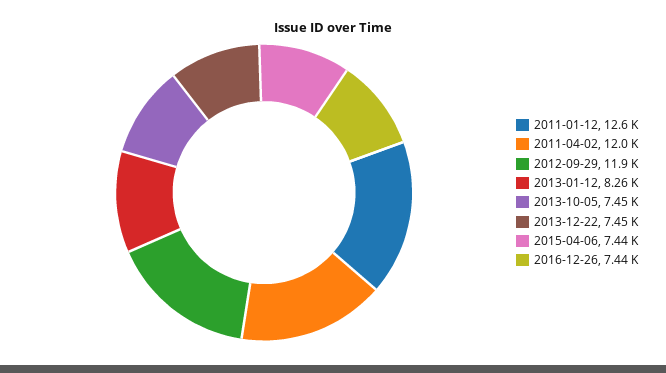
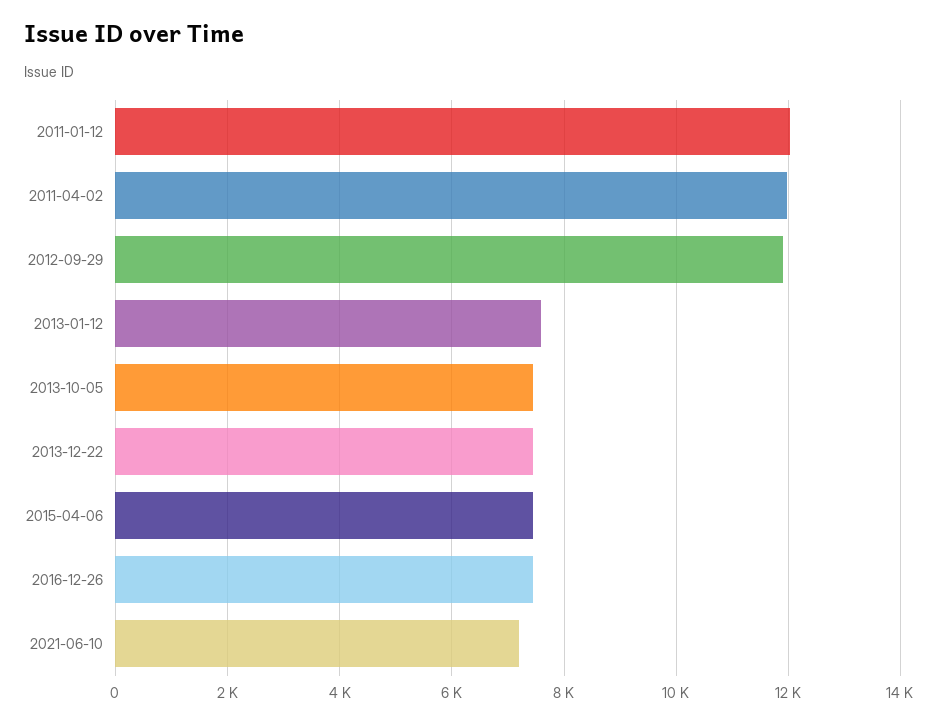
2011-01-12: 12600 -> 12000
2013-01-12: 8260 -> 7600
2021-06-10: none -> 7200

